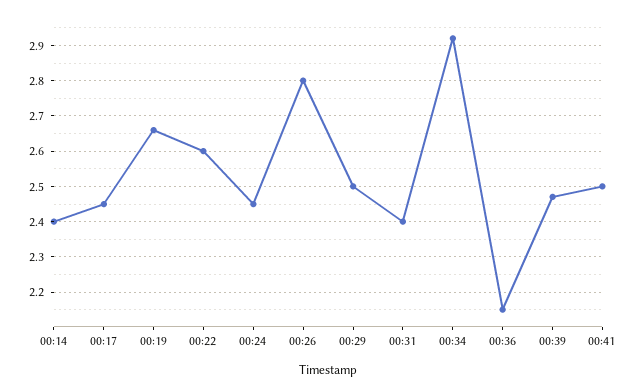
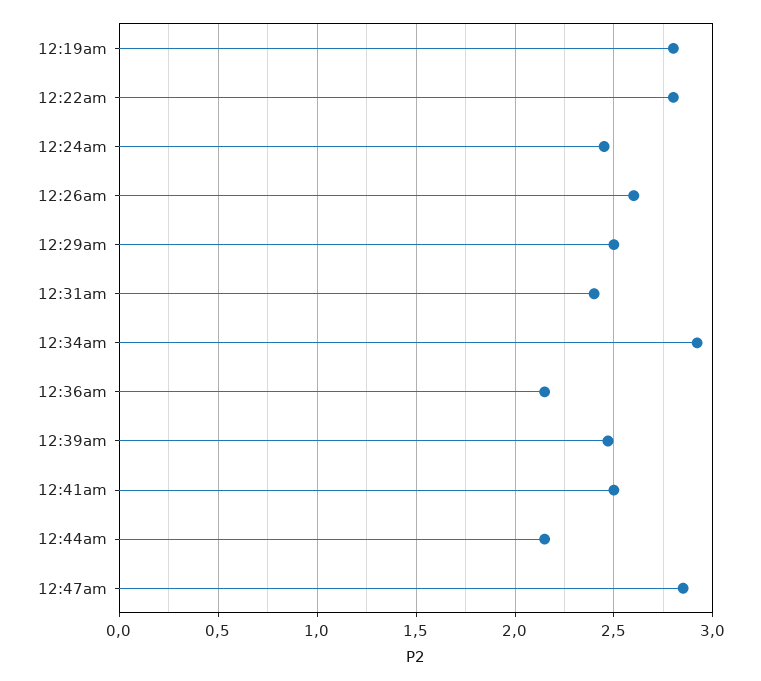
00:14: 2.4 -> none
00:17: 2.45 -> none
00:19: 2.65 -> 2.8
00:22: 2.6 -> 2.8
00:26: 2.8 -> 2.6
12:44am: none -> 2.15
12:47am: none -> 2.85

